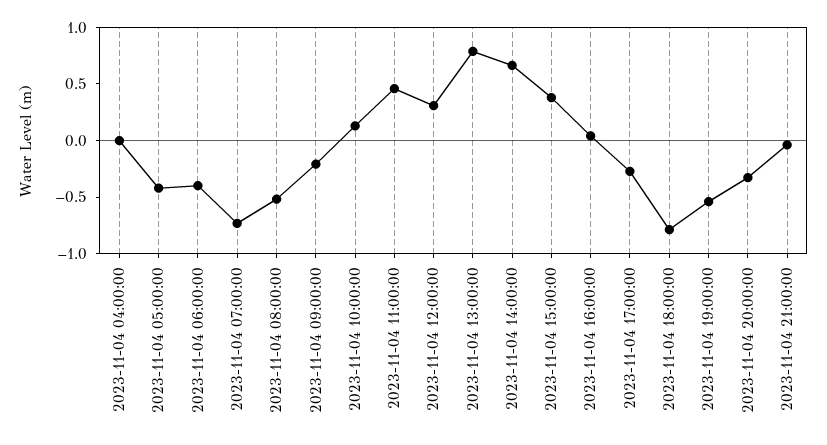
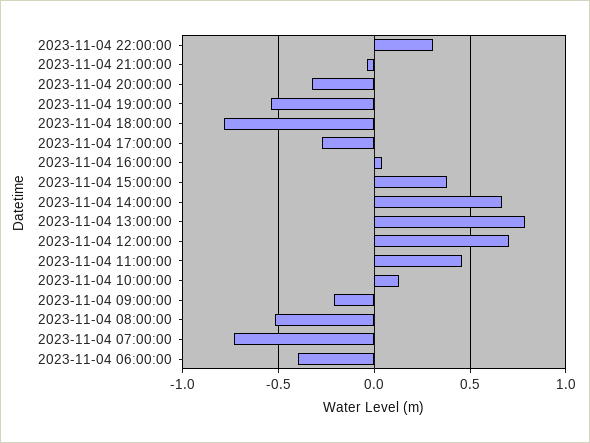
2023-11-04 04:00:00: 0 -> none
2023-11-04 05:00:00: -0.4 -> none
2023-11-04 12:00:00: 0.3 -> 0.7
2023-11-04 22:00:00: none -> 0.3

